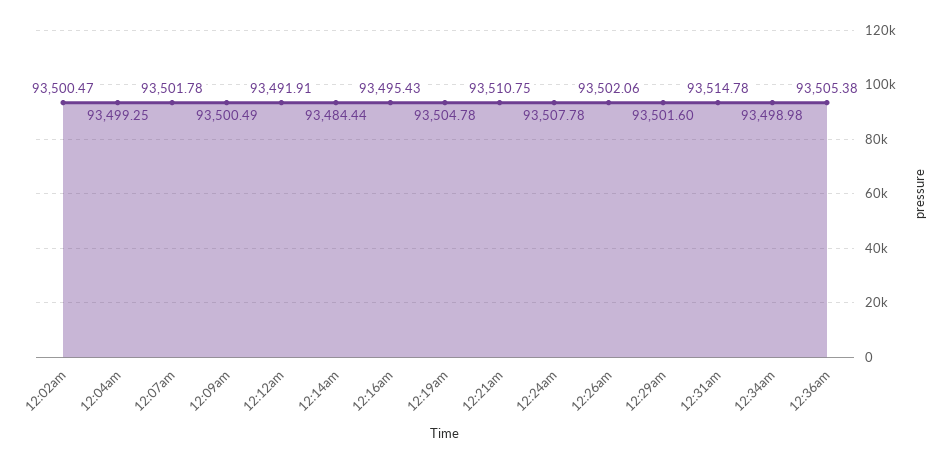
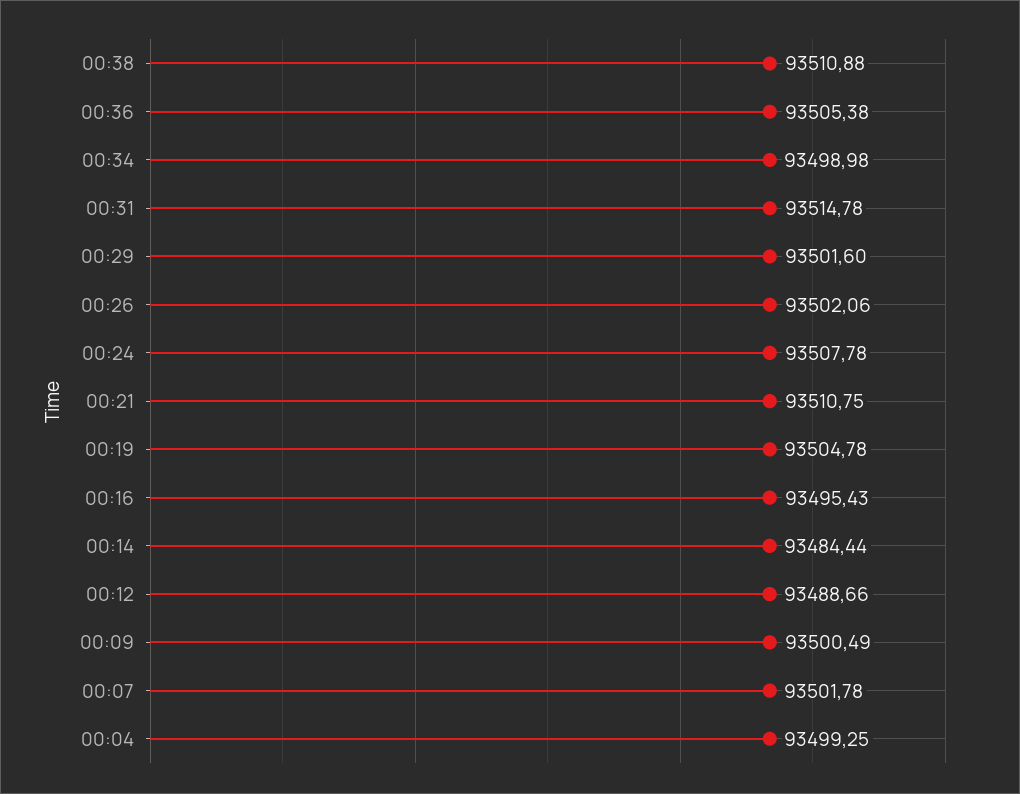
12:02am: 93500.47 -> none
12:12am: 93491.91 -> 93488.66
00:38: none -> 93510.88

